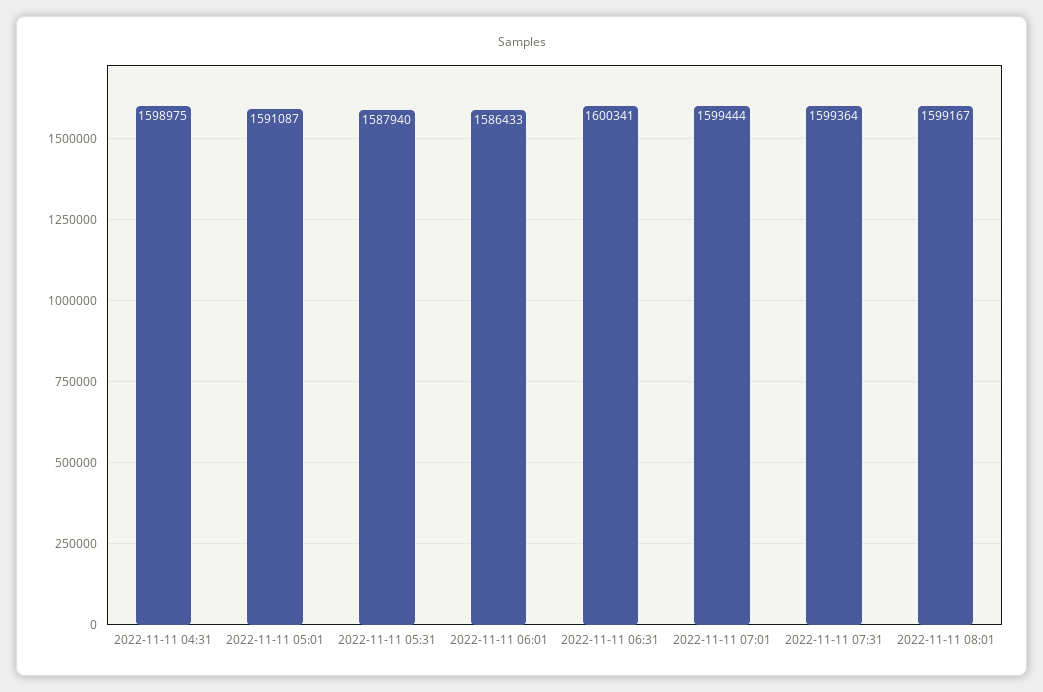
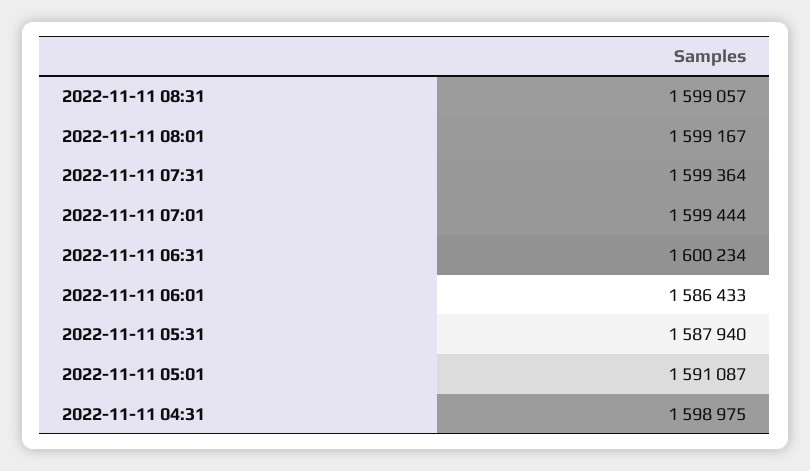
2022-11-11 06:31: 1600341 -> 1600234
2022-11-11 08:31: none -> 1599057

